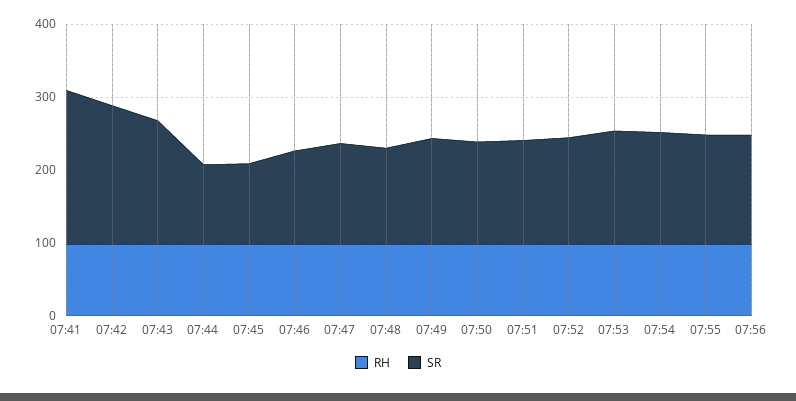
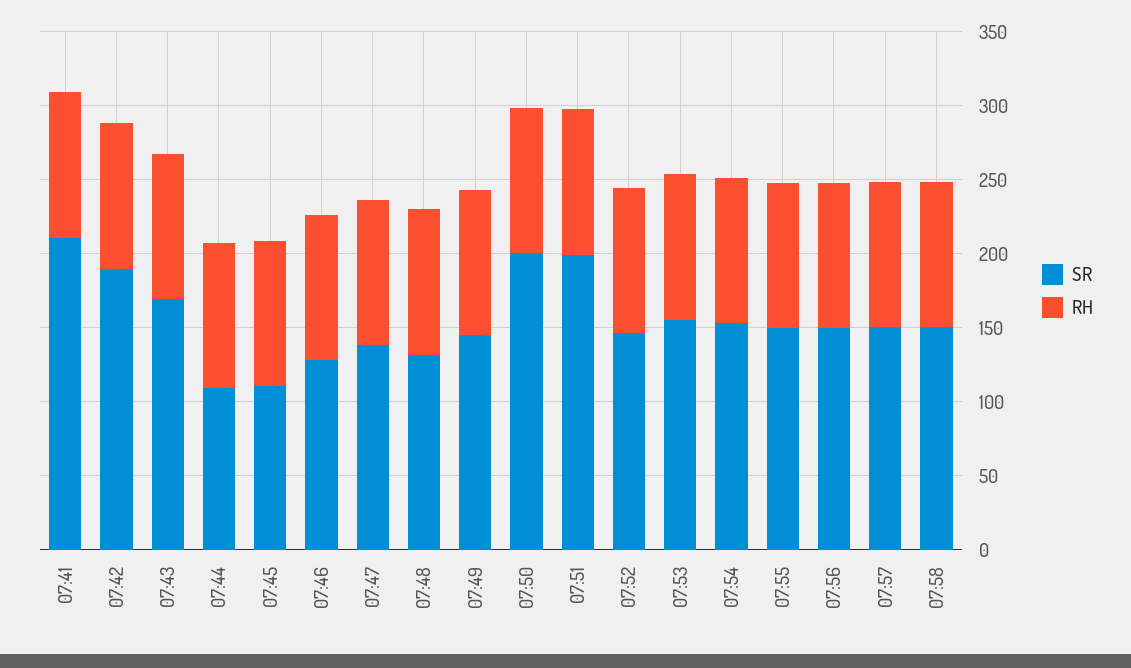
SR, 07:50: 140 -> 200
SR, 07:51: 140 -> 200
SR, 07:57: none -> 150
RH, 07:57: none -> 100
SR, 07:58: none -> 150
RH, 07:58: none -> 100

